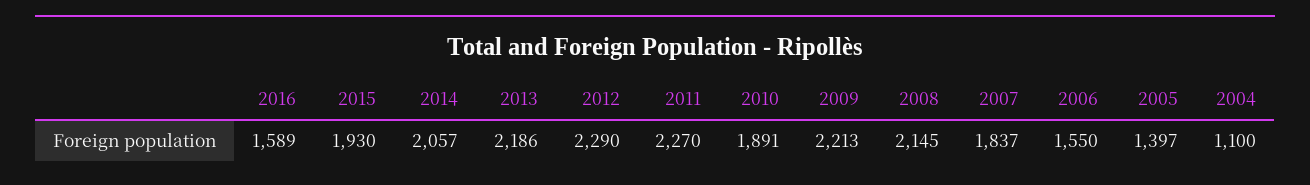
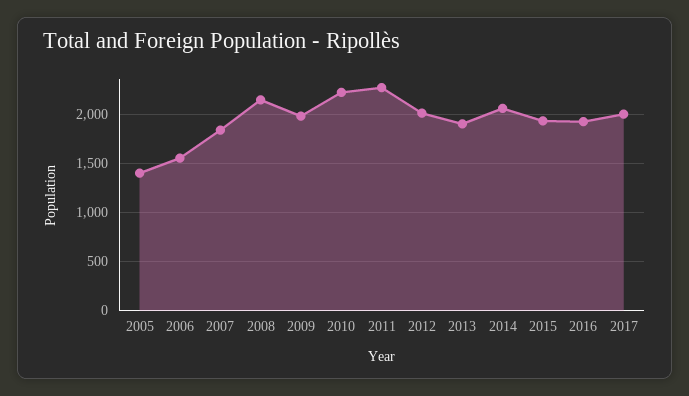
2016: 1589 -> 1900
2013: 2186 -> 1900
2012: 2290 -> 2000
2010: 1891 -> 2200
2009: 2213 -> 2000
2004: 1100 -> none
2017: none -> 2000

